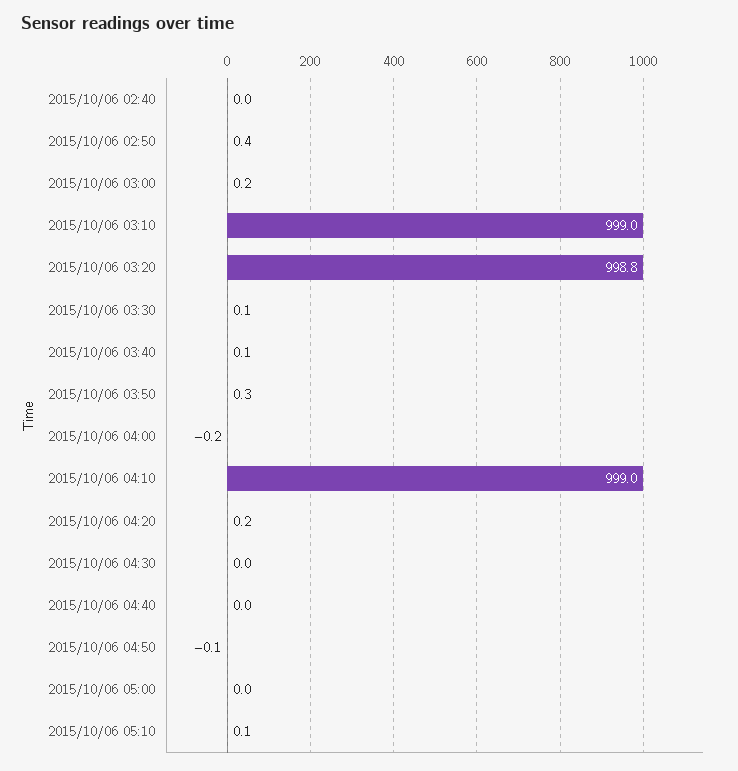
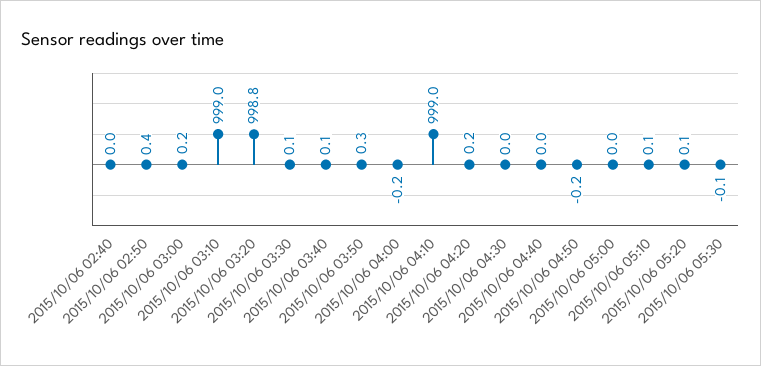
2015/10/06 04:50: -0.1 -> -0.2
2015/10/06 05:20: none -> 0.1
2015/10/06 05:30: none -> -0.1

